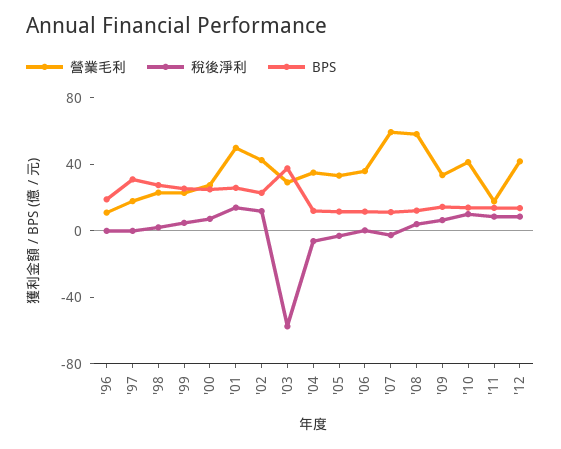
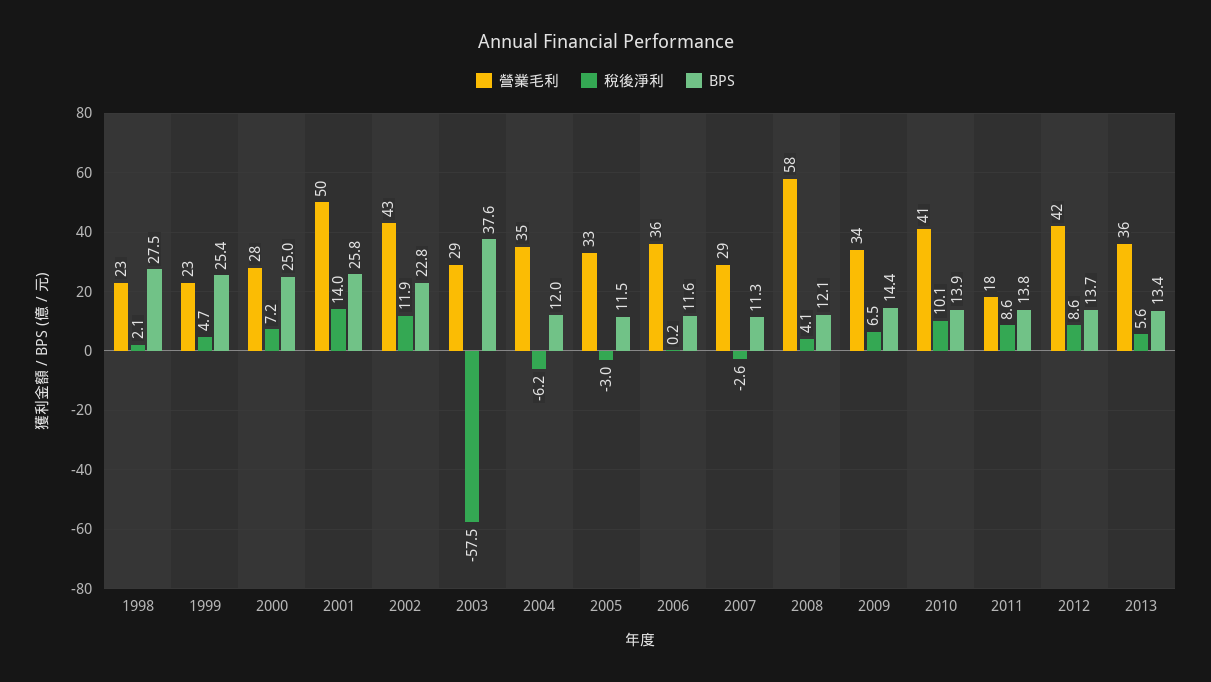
營業毛利, '96: 10 -> none
稅後淨利, '96: 0 -> none
BPS, '96: 20 -> none
營業毛利, '97: 20 -> none
稅後淨利, '97: 0 -> none
BPS, '97: 30 -> none
營業毛利, '07: 60 -> 29
營業毛利, 2013: none -> 36
稅後淨利, 2013: none -> 5.6
BPS, 2013: none -> 13.4

